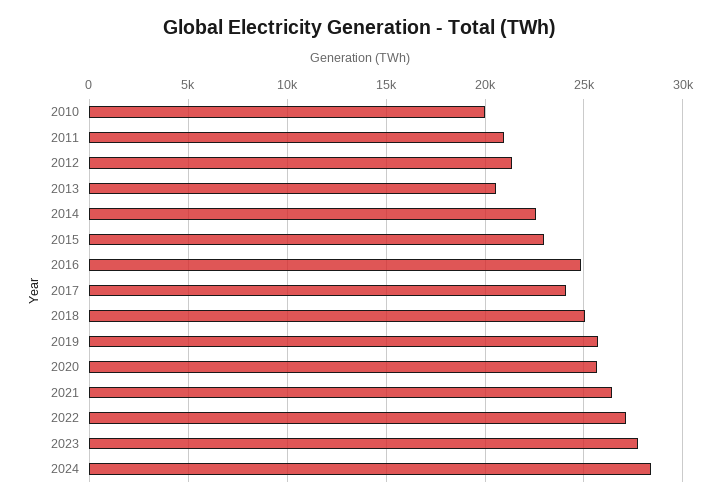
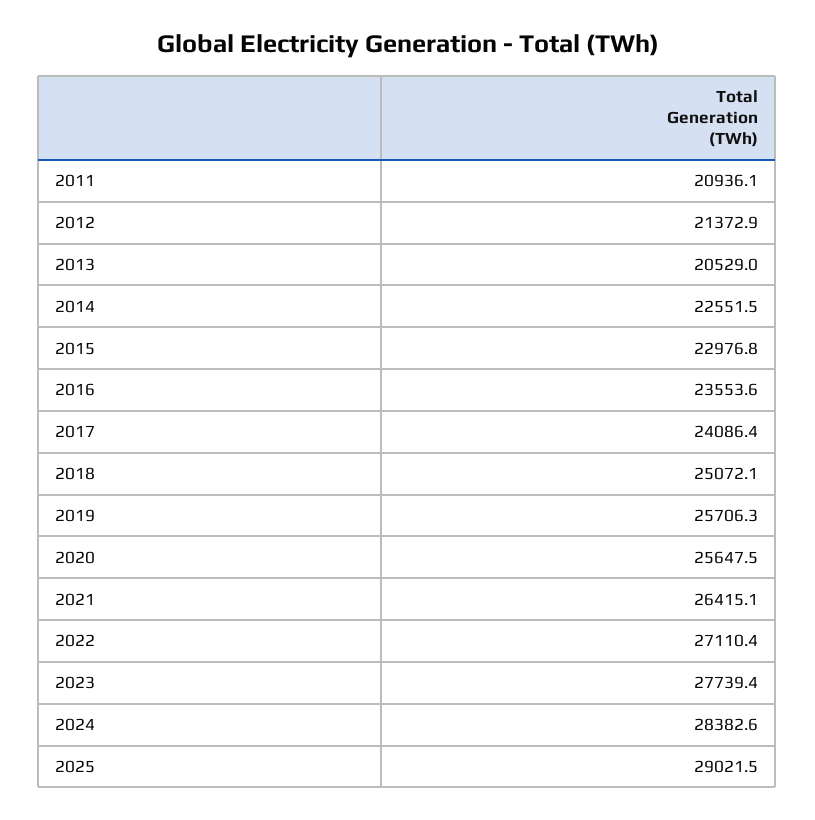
2010: 20000 -> none
2016: 25000 -> 23553.6
2025: none -> 29021.5

